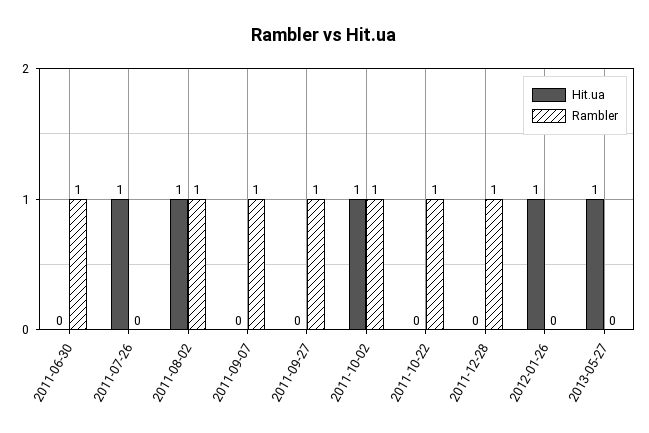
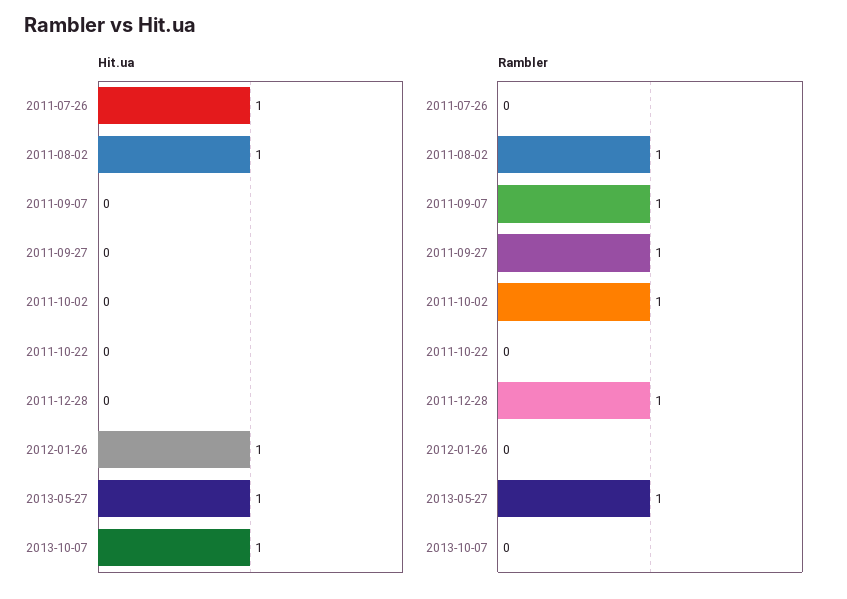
Hit.ua, 2011-06-30: 0 -> none
Rambler, 2011-06-30: 1 -> none
Hit.ua, 2011-10-02: 1 -> 0
Rambler, 2011-10-22: 1 -> 0
Rambler, 2013-05-27: 0 -> 1
Hit.ua, 2013-10-07: none -> 1
Rambler, 2013-10-07: none -> 0

